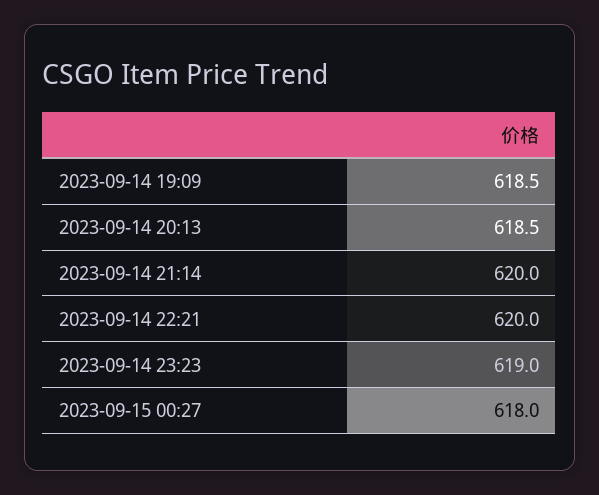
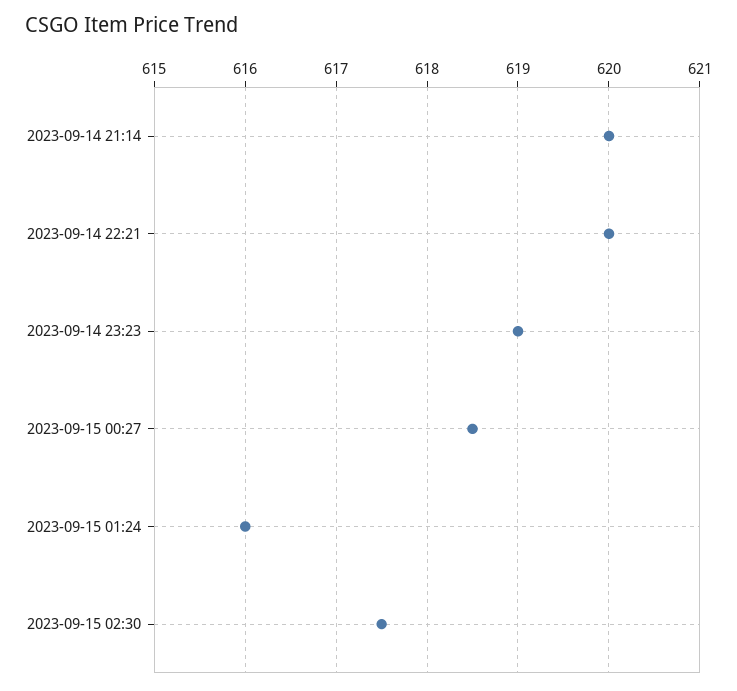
2023-09-14 19:09: 618.5 -> none
2023-09-14 20:13: 618.5 -> none
2023-09-15 00:27: 618 -> 618.5
2023-09-15 01:24: none -> 616
2023-09-15 02:30: none -> 617.5

